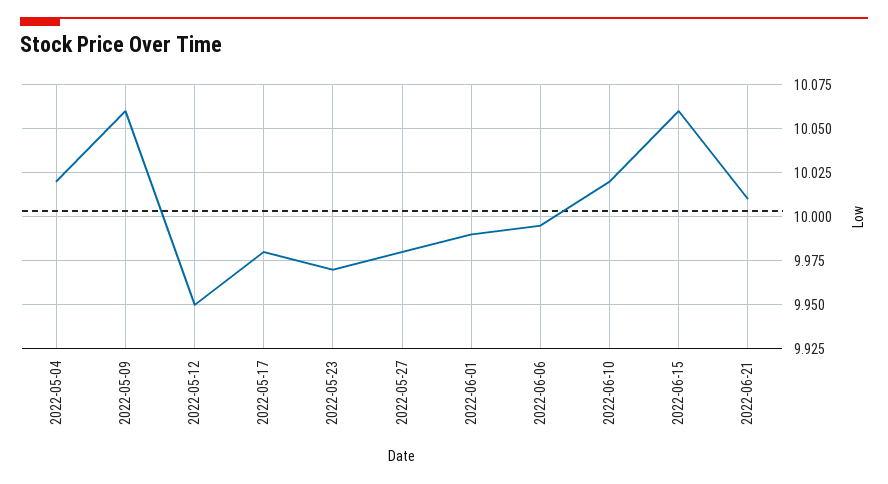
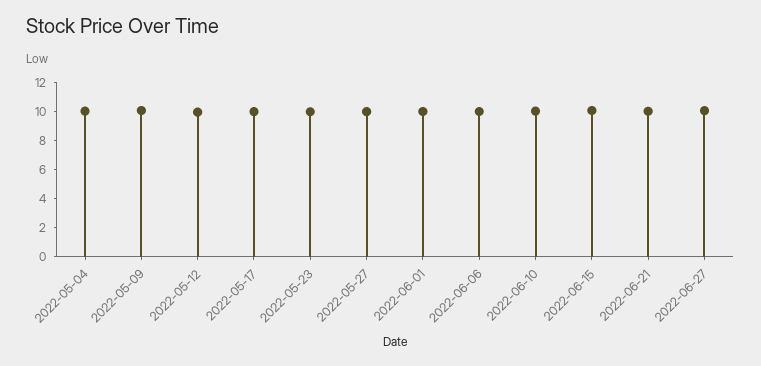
2022-06-27: none -> 10

